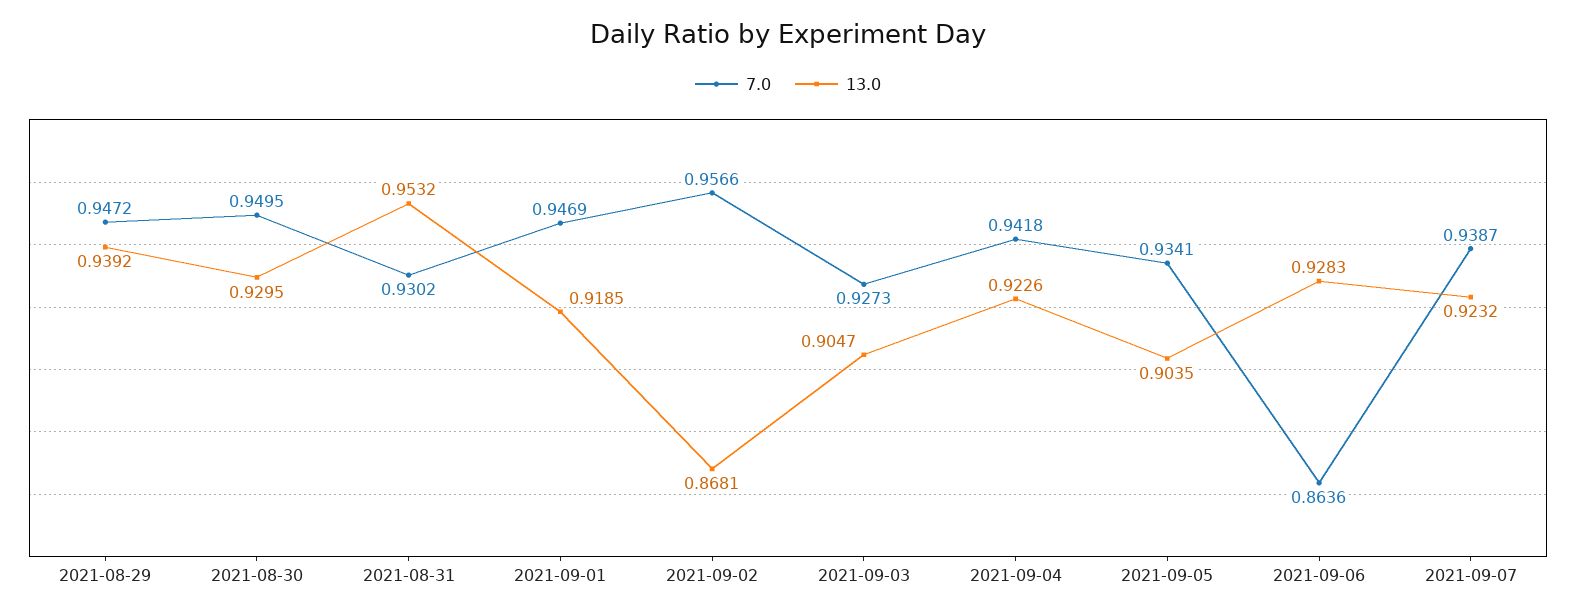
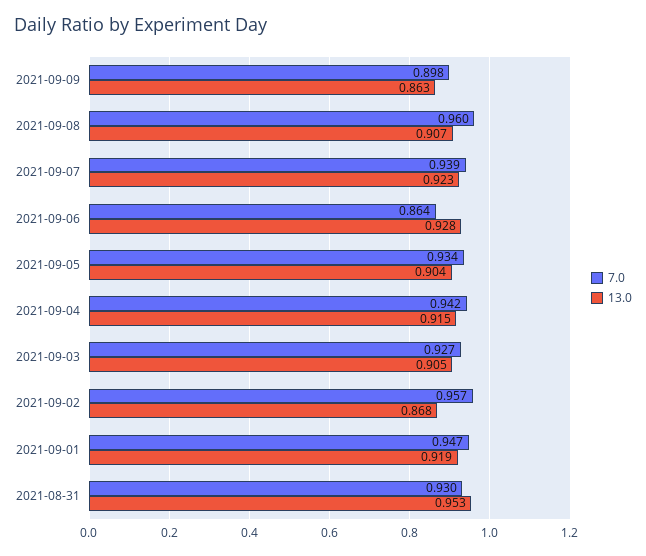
7.0, 2021-08-29: 0.9472 -> none
13.0, 2021-08-29: 0.9392 -> none
7.0, 2021-08-30: 0.9495 -> none
13.0, 2021-08-30: 0.9295 -> none
13.0, 2021-09-04: 0.9226 -> 0.915
7.0, 2021-09-09: none -> 0.898
13.0, 2021-09-09: none -> 0.863
7.0, 2021-09-08: none -> 0.96
13.0, 2021-09-08: none -> 0.907

